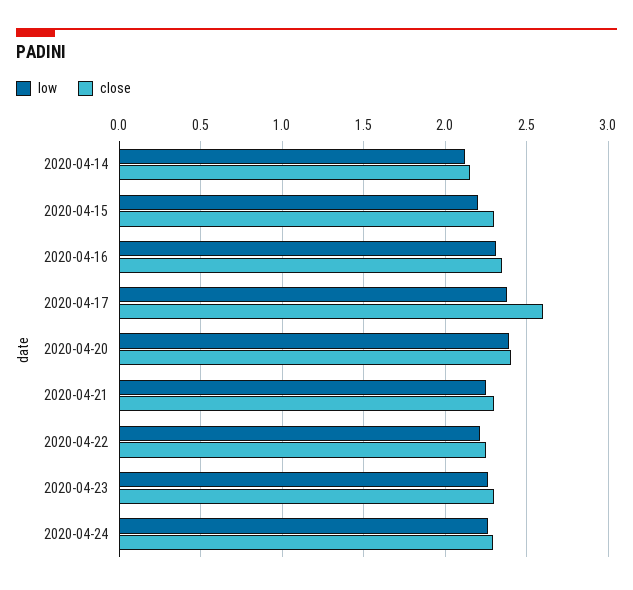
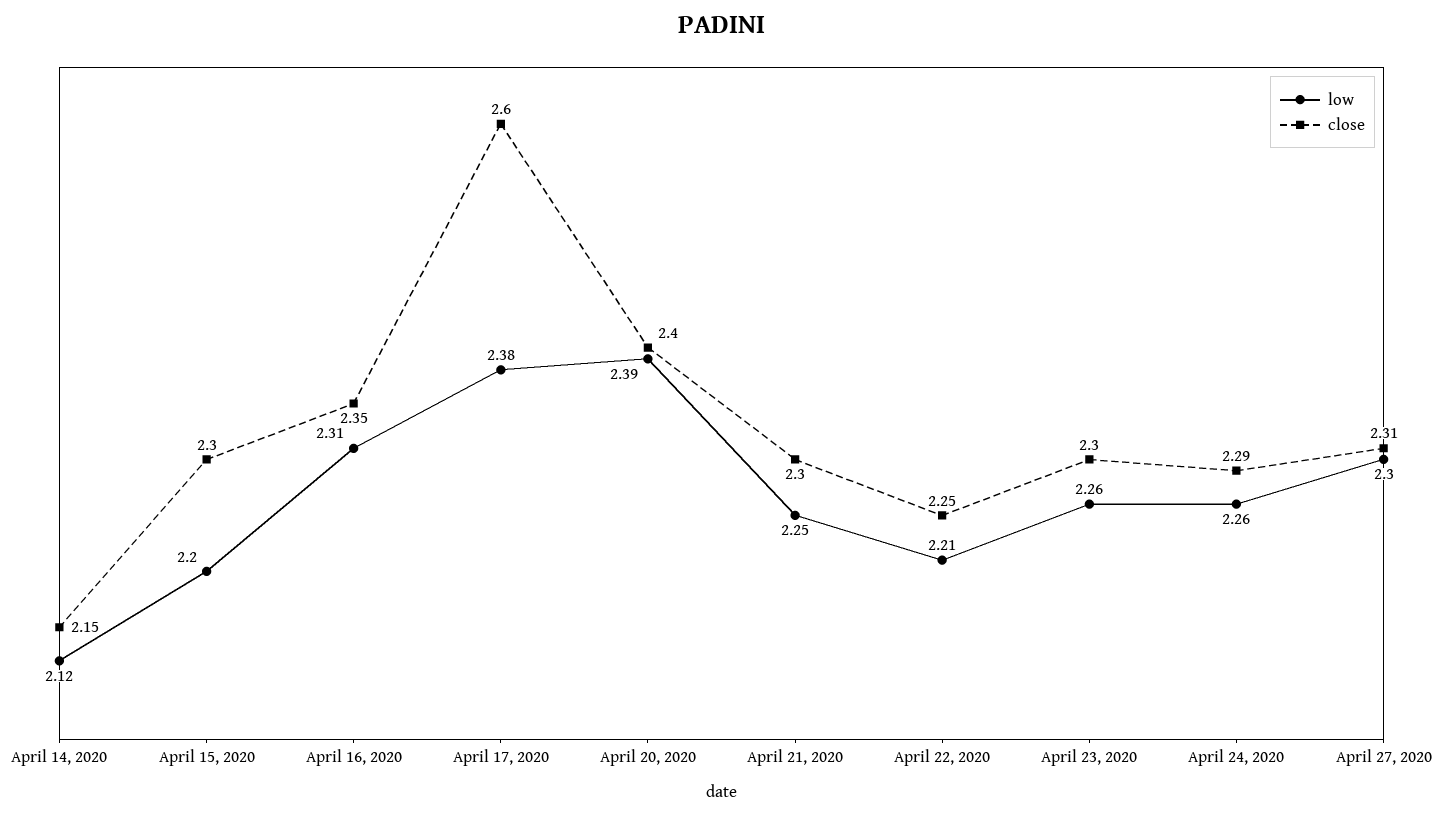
low, April 27, 2020: none -> 2.3
close, April 27, 2020: none -> 2.31

